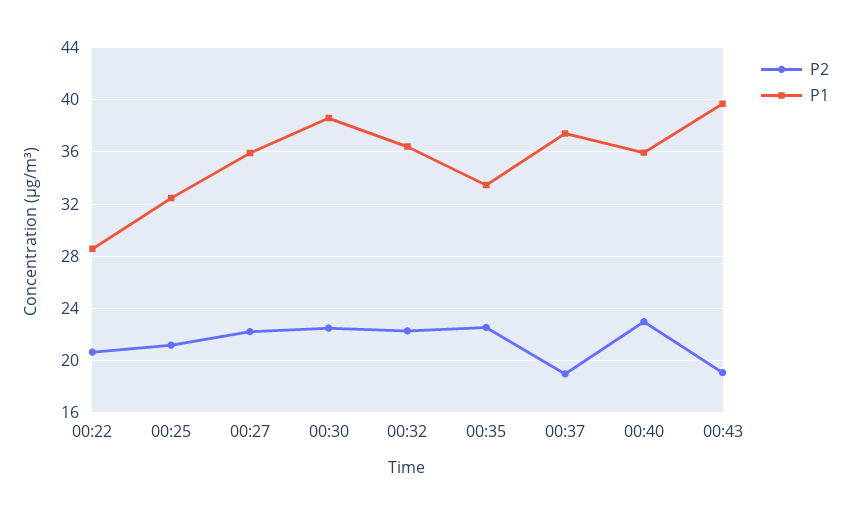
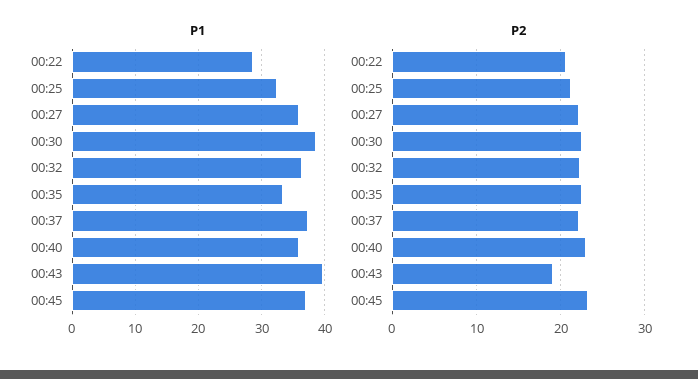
P2, 00:37: 19 -> 22
P1, 00:45: none -> 37
P2, 00:45: none -> 23

